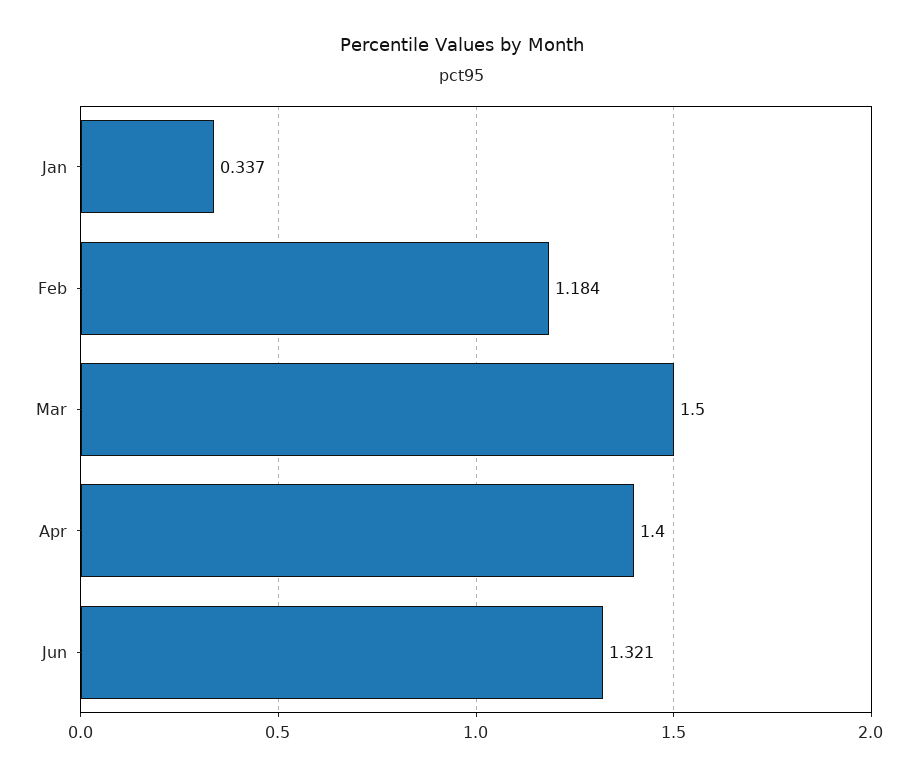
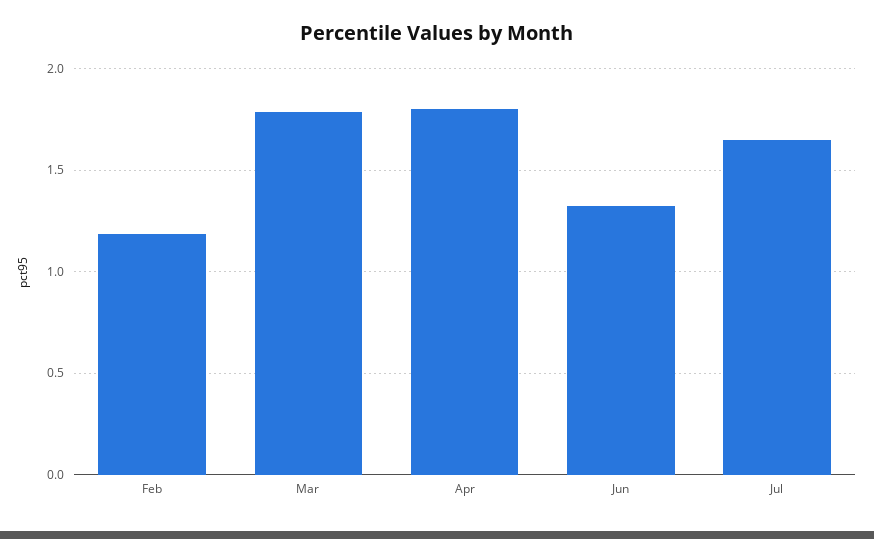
Jan: 0.337 -> none
Mar: 1.5 -> 1.8
Apr: 1.4 -> 1.8
Jul: none -> 1.65

